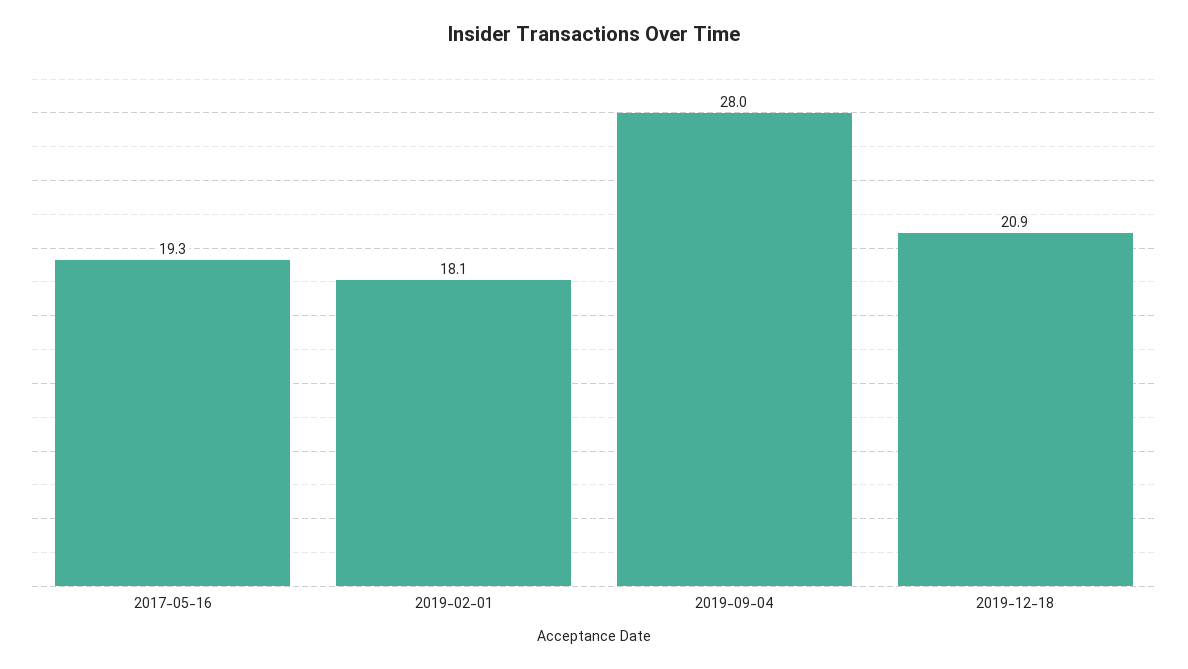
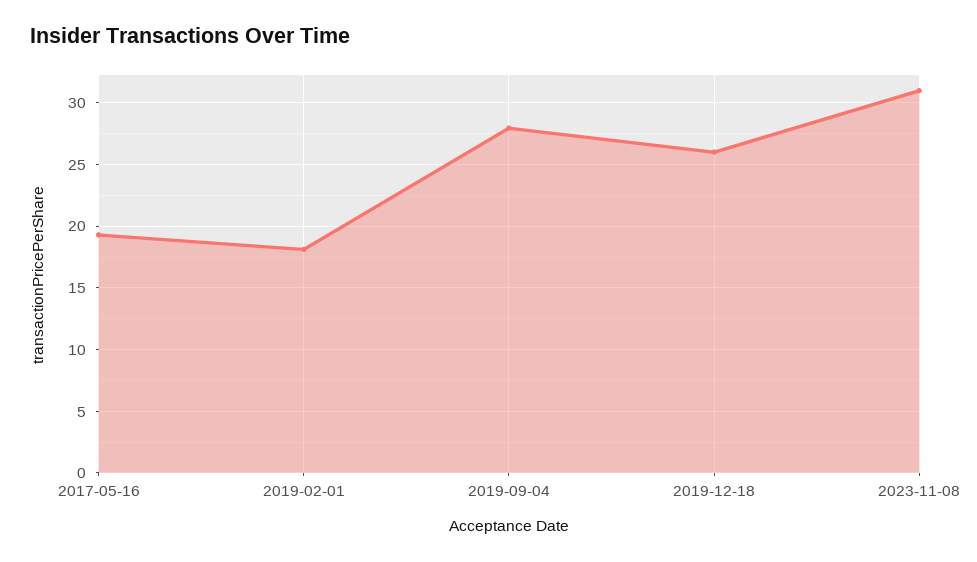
2019-12-18: 20.9 -> 26
2023-11-08: none -> 31

